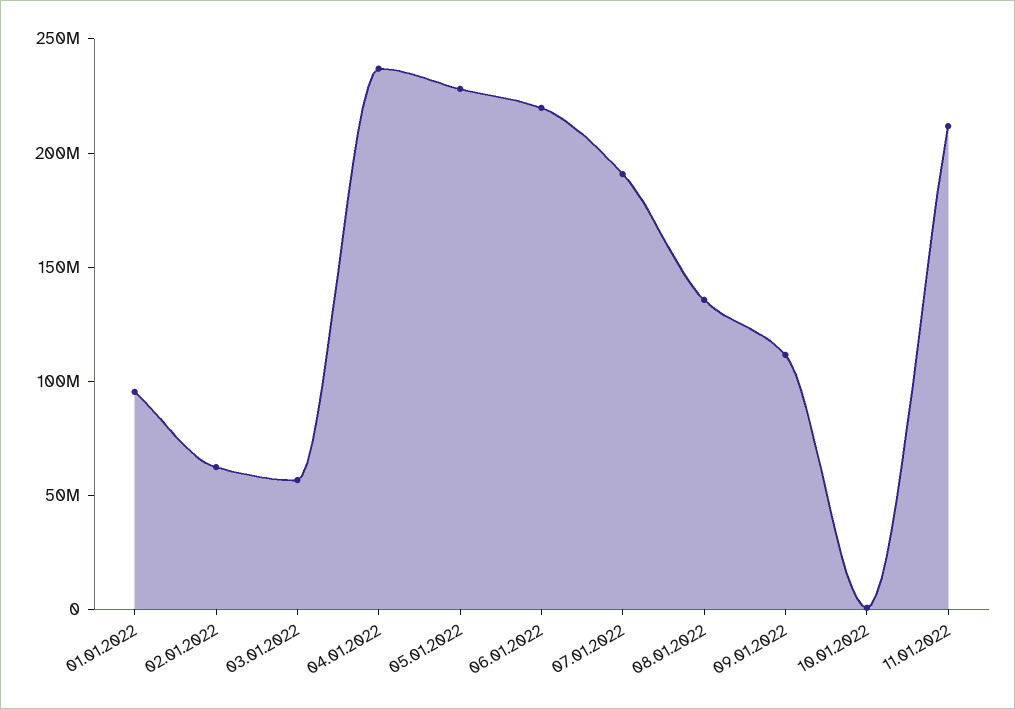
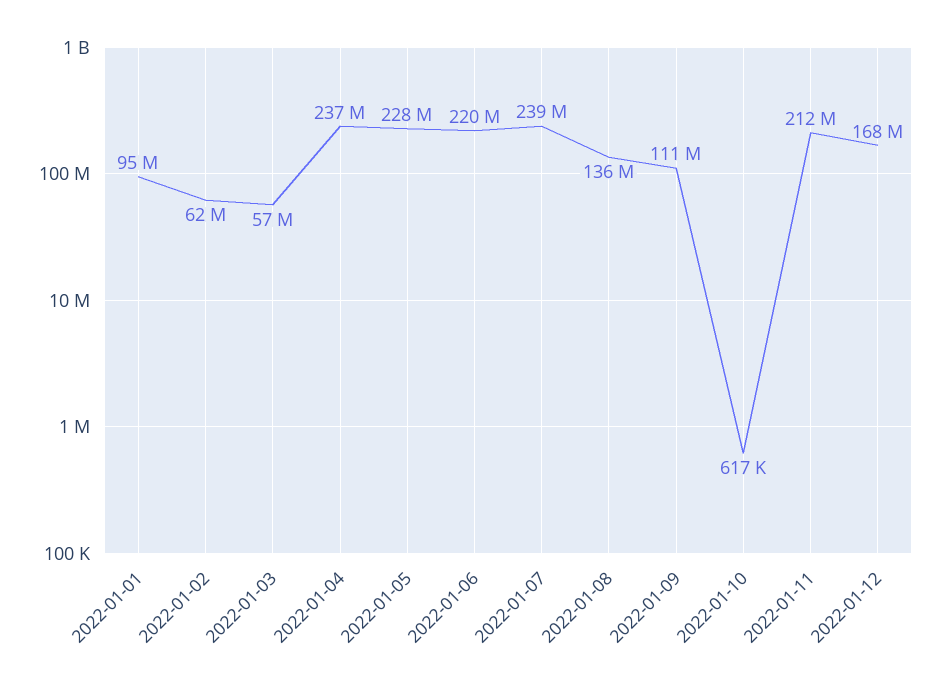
07.01.2022: 190000000 -> 239000000
2022-01-12: none -> 168000000

